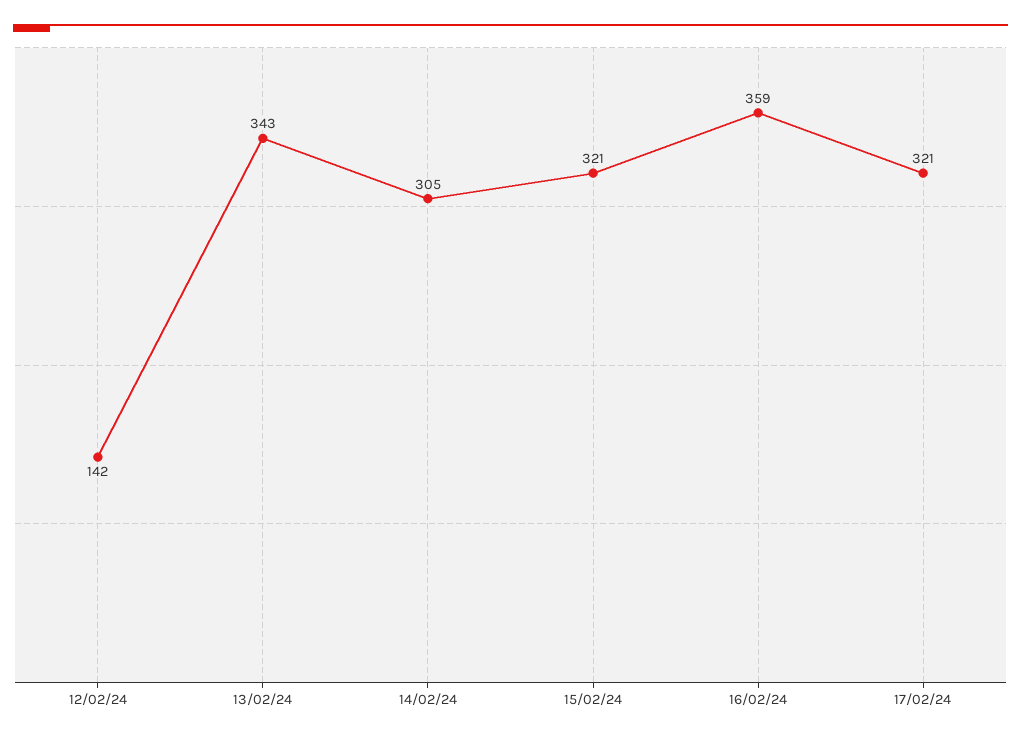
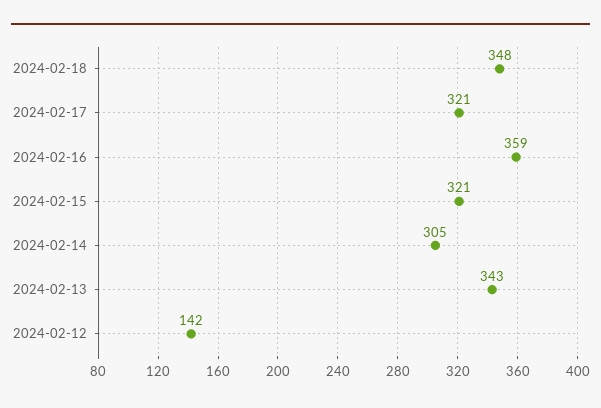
2024-02-18: none -> 348

